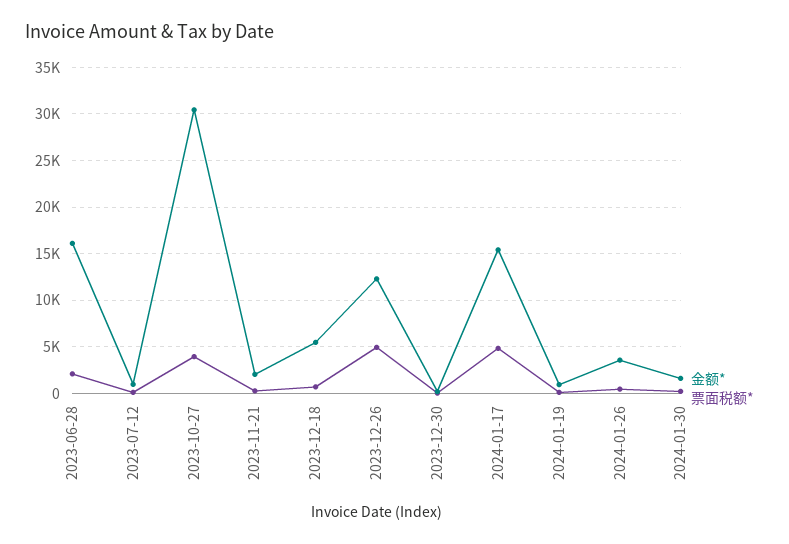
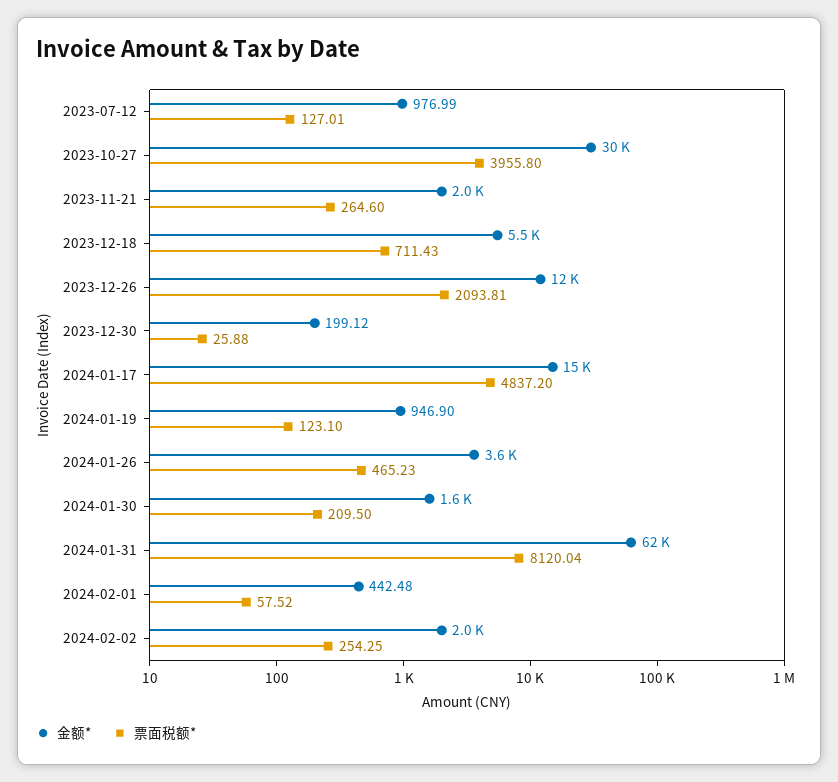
金额*, 2023-06-28: 16000 -> none
票面税额*, 2023-06-28: 2000 -> none
票面税额*, 2023-12-26: 5000 -> 2093.81
金额*, 2024-01-31: none -> 62000
票面税额*, 2024-01-31: none -> 8120.04
金额*, 2024-02-01: none -> 442.48
票面税额*, 2024-02-01: none -> 57.52
金额*, 2024-02-02: none -> 2000
票面税额*, 2024-02-02: none -> 254.25

